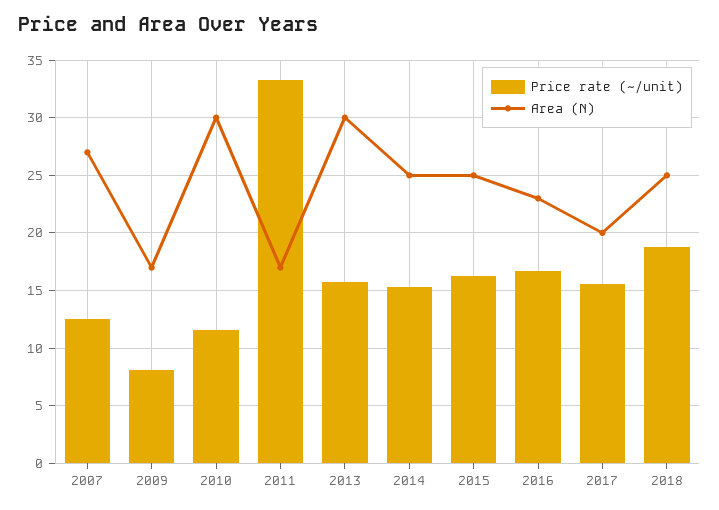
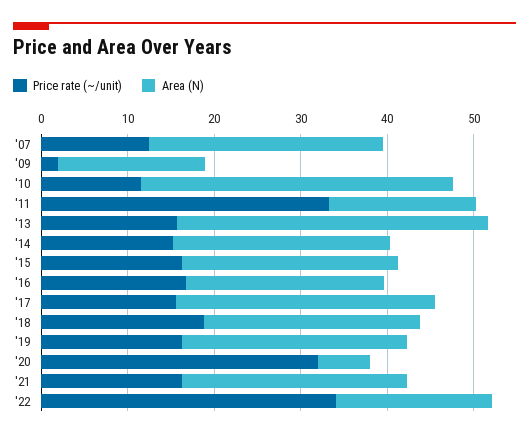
Price rate (~/unit), 2009: 8 -> 2
Area (N), 2010: 30 -> 36
Area (N), 2013: 30 -> 36
Area (N), 2017: 20 -> 30
Price rate (~/unit), '19: none -> 16
Area (N), '19: none -> 26
Price rate (~/unit), '20: none -> 32
Area (N), '20: none -> 6
Price rate (~/unit), '21: none -> 16
Area (N), '21: none -> 26
Price rate (~/unit), '22: none -> 34
Area (N), '22: none -> 18

